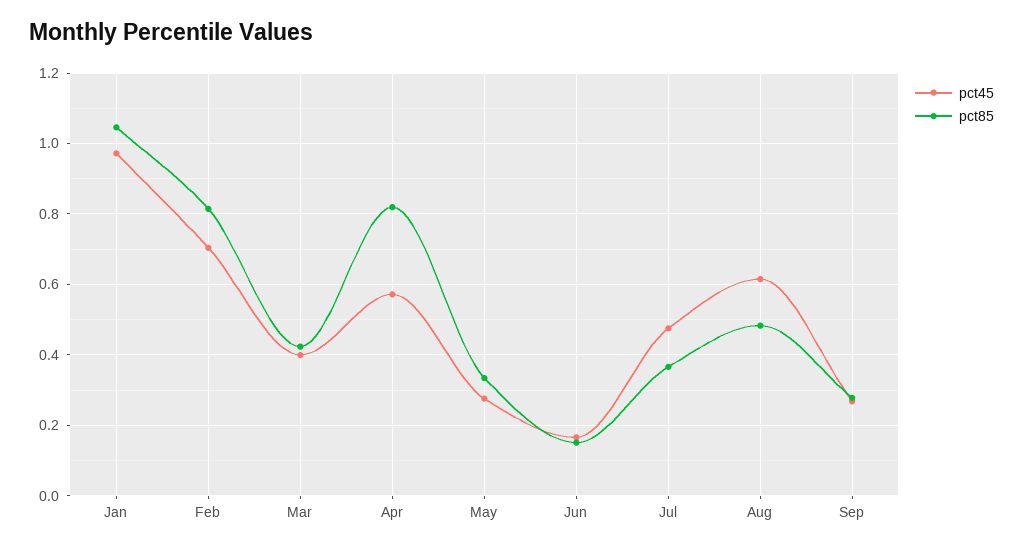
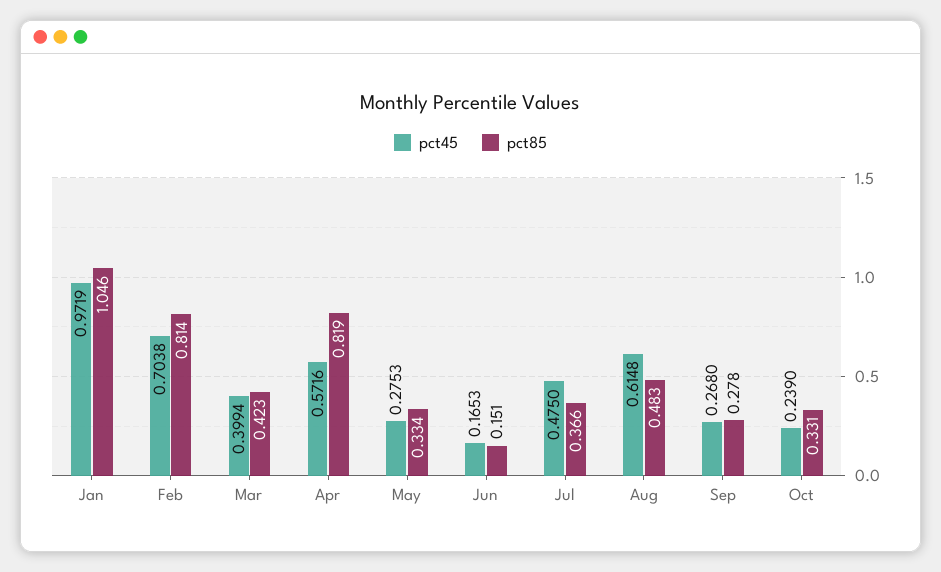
pct45, Oct: none -> 0.239
pct85, Oct: none -> 0.331

